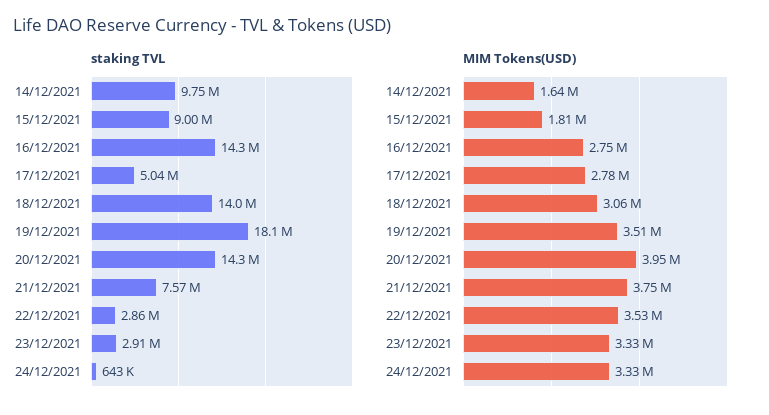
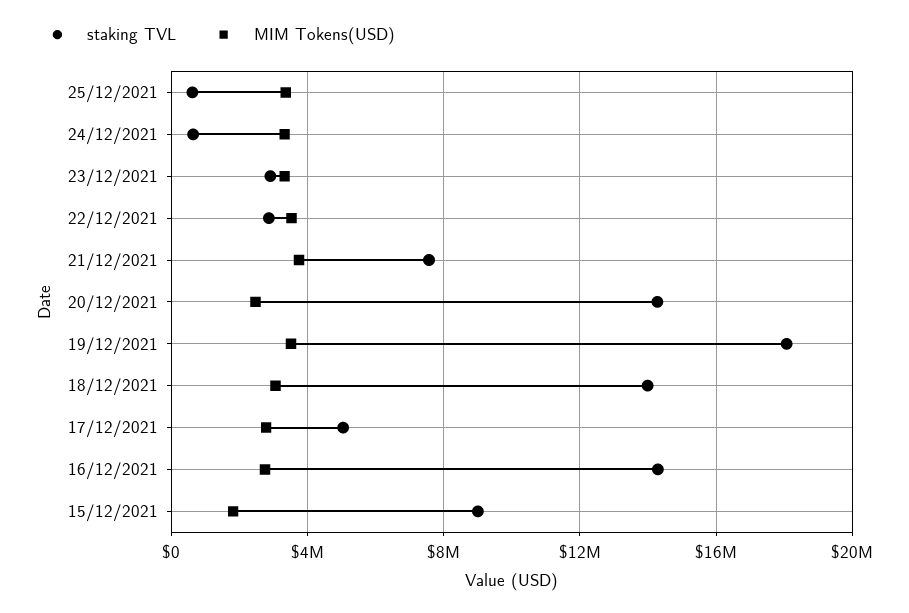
staking TVL, 14/12/2021: 9750000 -> none
MIM Tokens(USD), 14/12/2021: 1640000 -> none
MIM Tokens(USD), 20/12/2021: 3950000 -> 2500000
staking TVL, 25/12/2021: none -> 500000
MIM Tokens(USD), 25/12/2021: none -> 3500000

